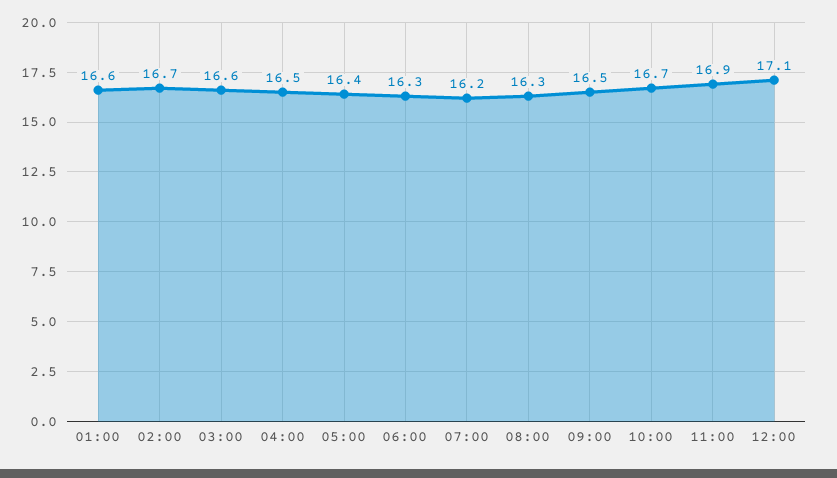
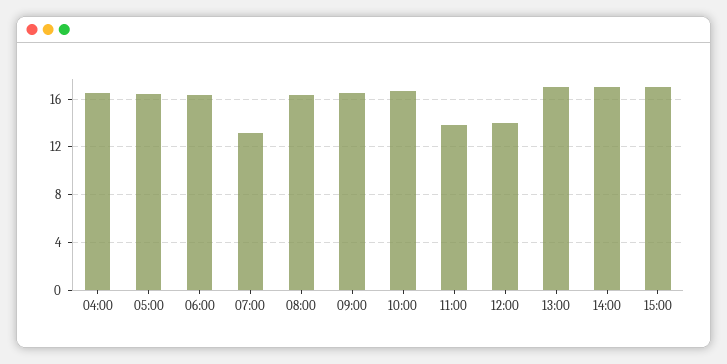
01:00: 16.6 -> none
02:00: 16.7 -> none
03:00: 16.6 -> none
07:00: 16.2 -> 13
11:00: 16.9 -> 14
12:00: 17.1 -> 14
13:00: none -> 17
14:00: none -> 17
15:00: none -> 17

